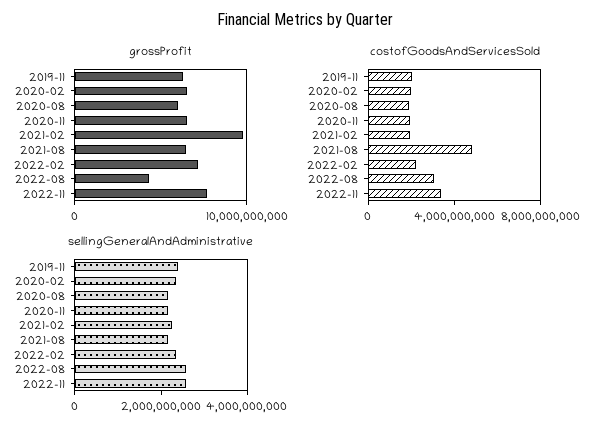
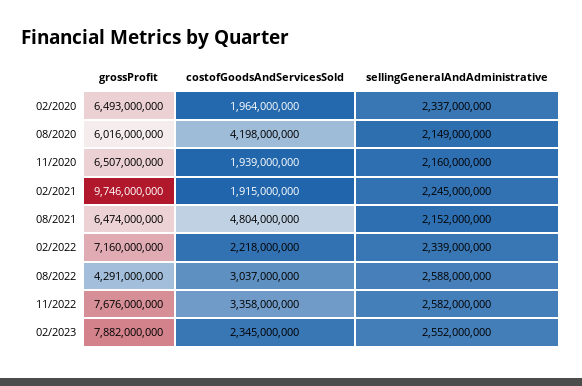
grossProfit, 2019-11: 6000000000 -> none
costofGoodsAndServicesSold, 2019-11: 2000000000 -> none
costofGoodsAndServicesSold, 2020-08: 2000000000 -> 4198000000
sellingGeneralAndAdministrative, 2019-11: 2500000000 -> none
grossProfit, 02/2023: none -> 7882000000
costofGoodsAndServicesSold, 02/2023: none -> 2345000000
sellingGeneralAndAdministrative, 02/2023: none -> 2552000000

